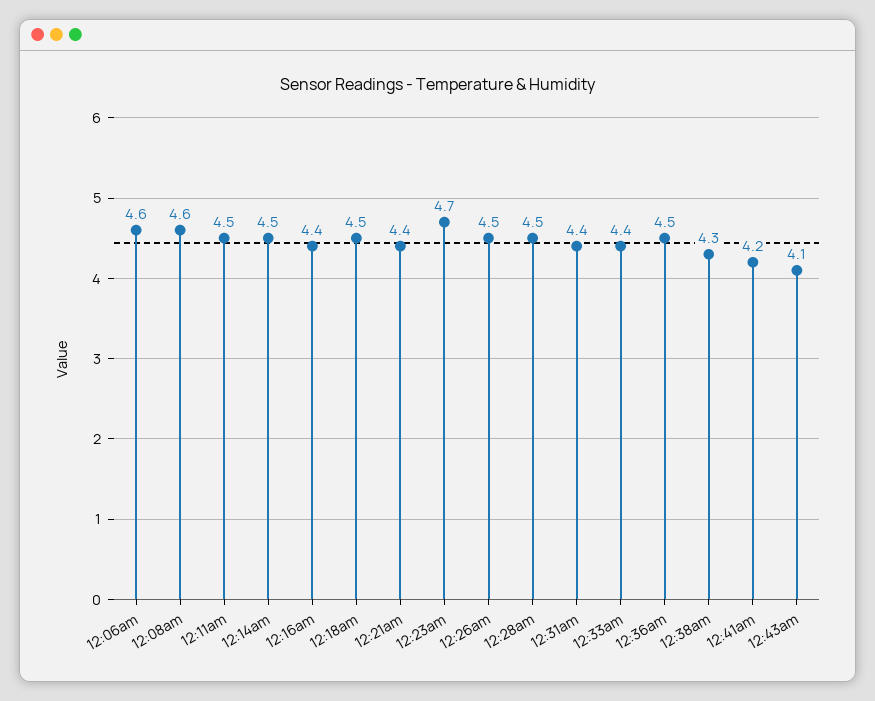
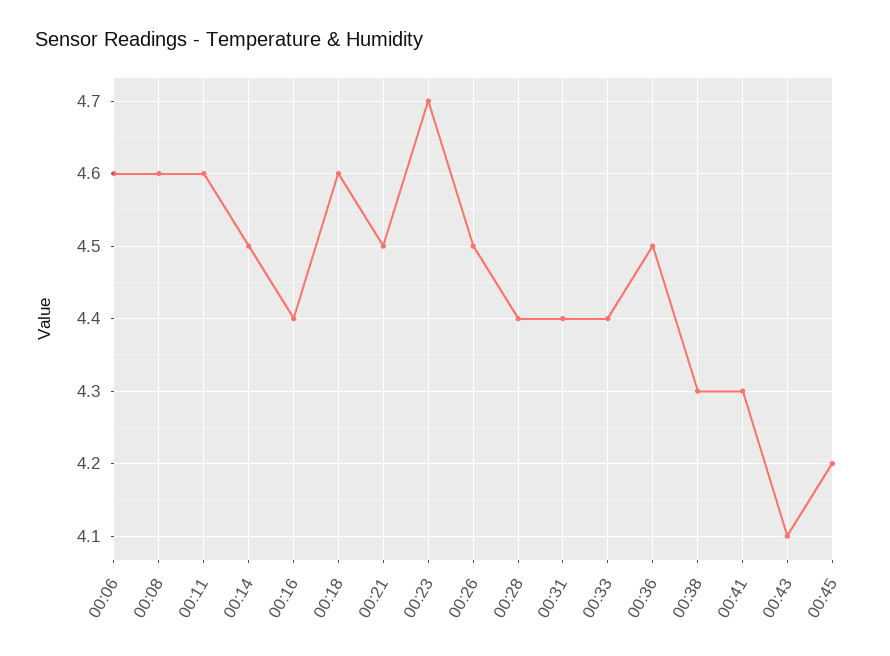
12:11am: 4.5 -> 4.6
12:18am: 4.5 -> 4.6
12:21am: 4.4 -> 4.5
12:28am: 4.5 -> 4.4
12:41am: 4.2 -> 4.3
00:45: none -> 4.2

